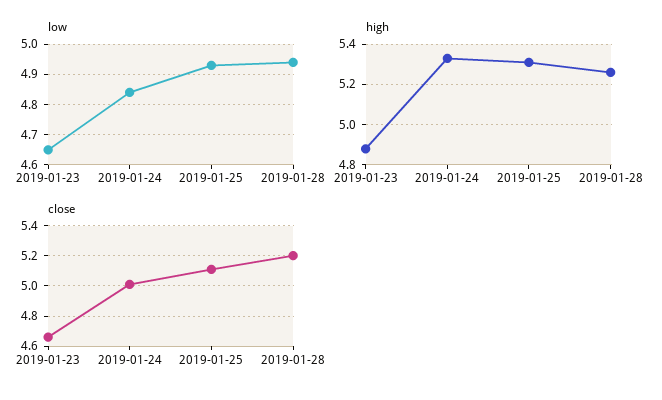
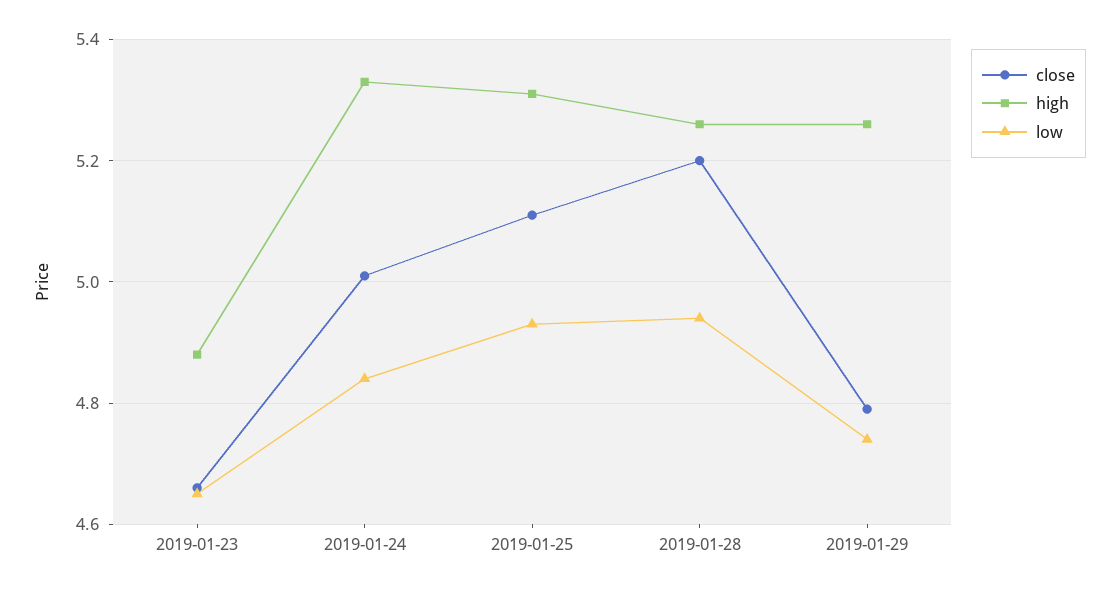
close, 2019-01-29: none -> 4.8
high, 2019-01-29: none -> 5.25
low, 2019-01-29: none -> 4.75

